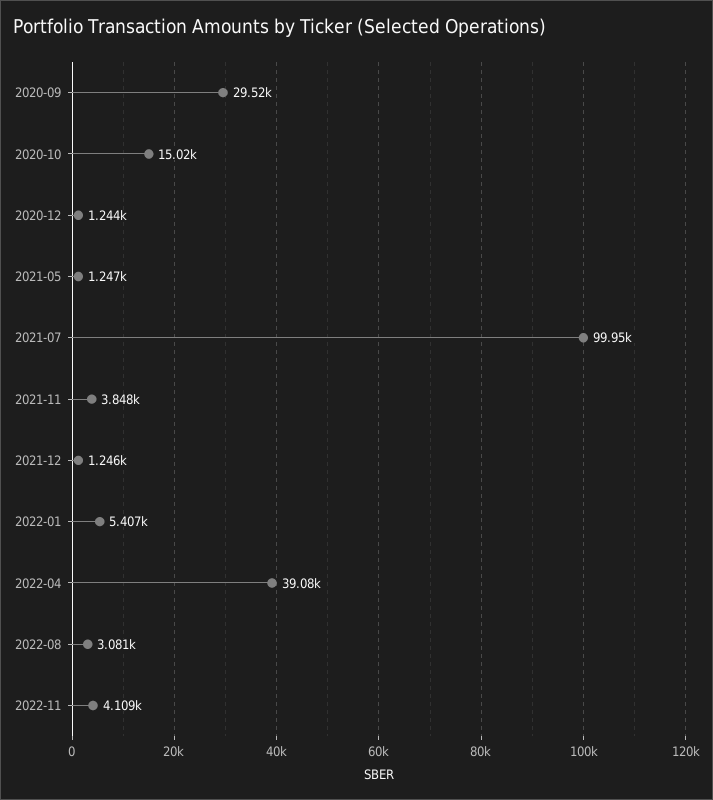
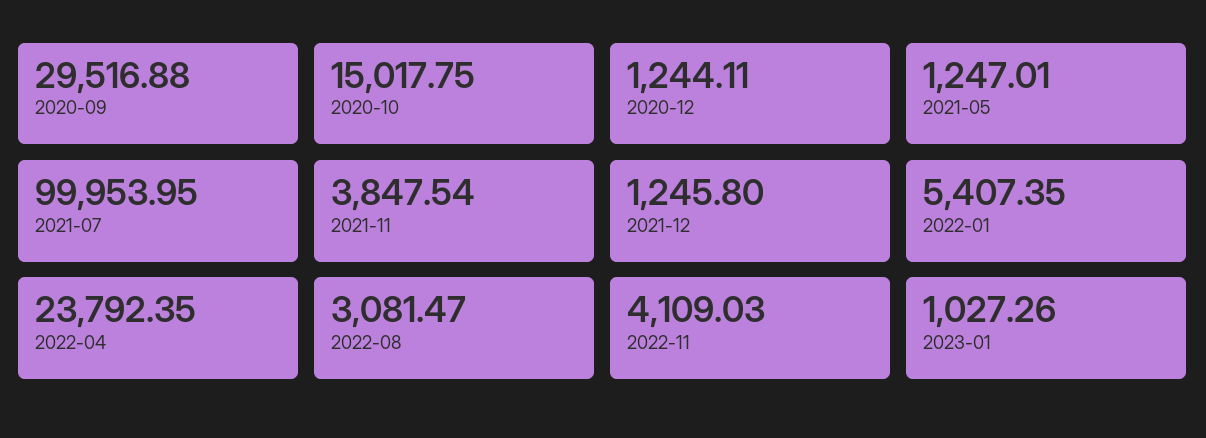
2022-04: 39080 -> 23792.35
2023-01: none -> 1027.26

